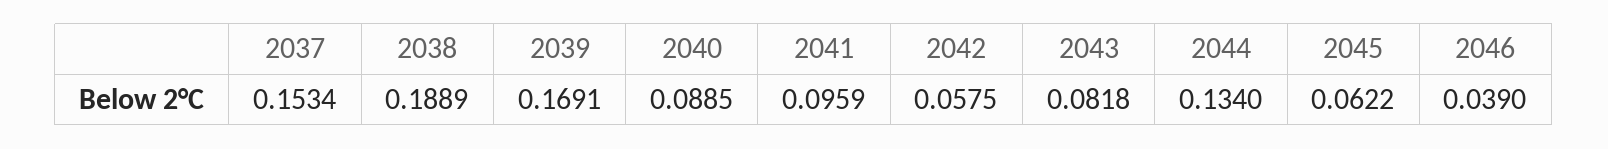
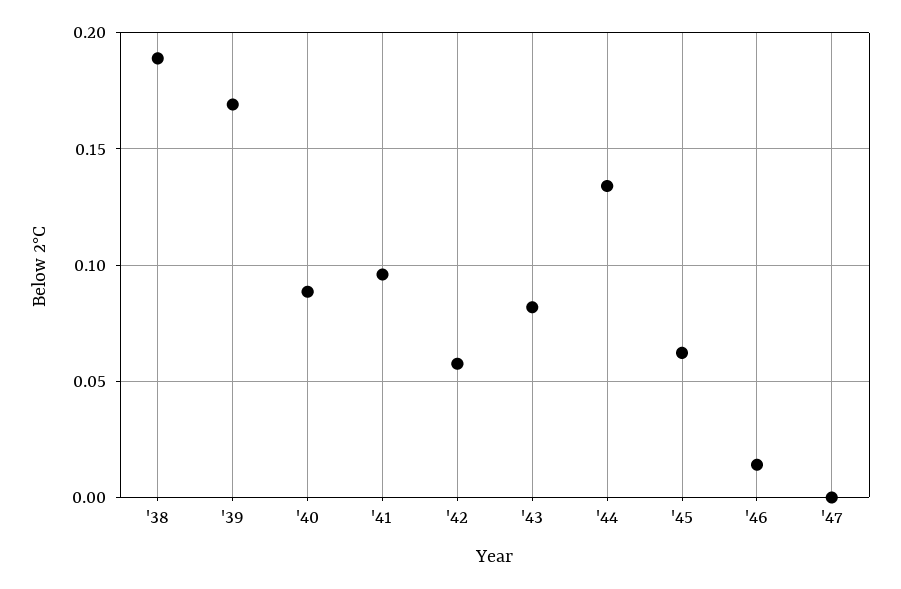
2037: 0.1534 -> none
2046: 0.039 -> 0.015
'47: none -> 0

